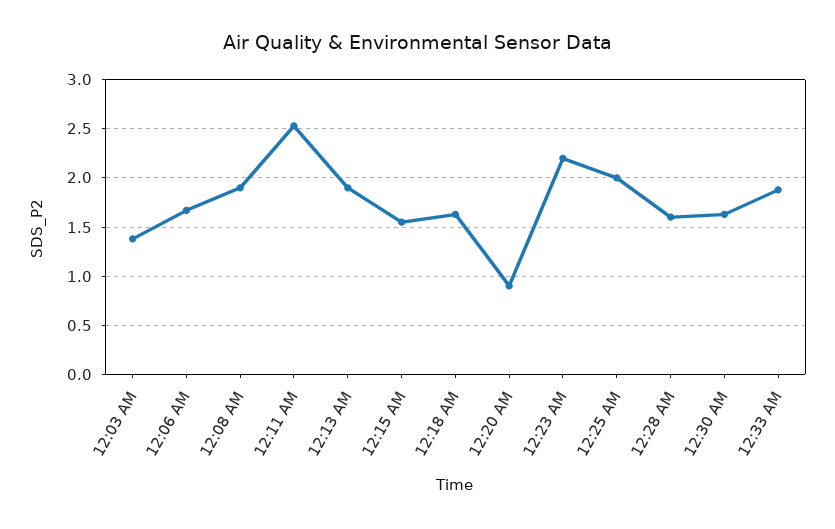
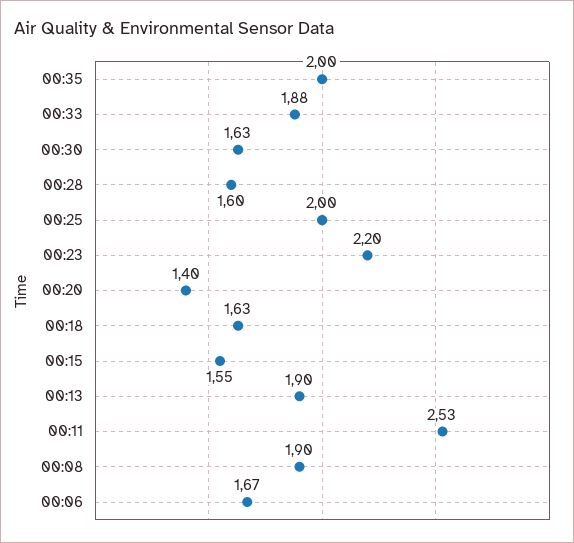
12:03 AM: 1.4 -> none
12:20 AM: 0.9 -> 1.4
00:35: none -> 2

